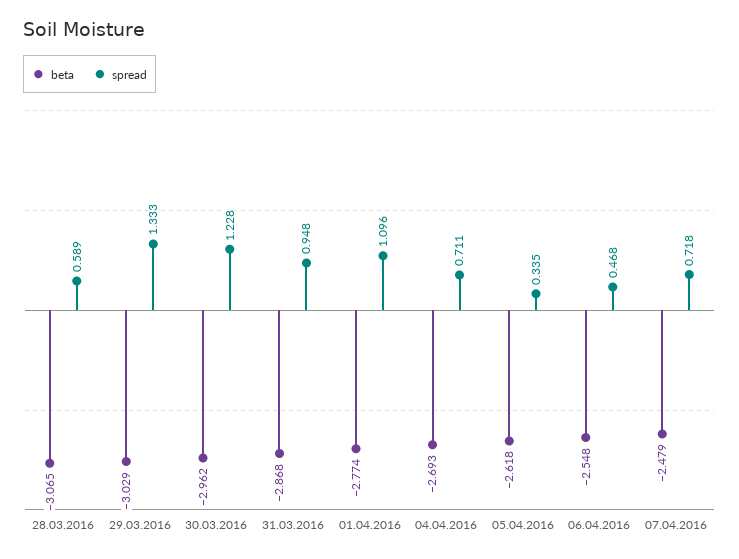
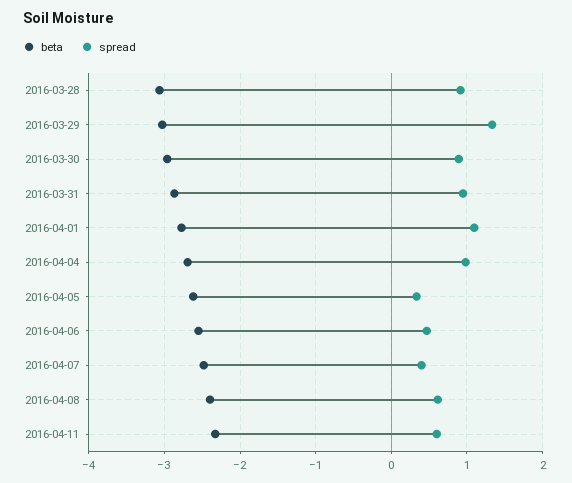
spread, 28.03.2016: 0.589 -> 0.9
spread, 30.03.2016: 1.228 -> 0.9
spread, 04.04.2016: 0.711 -> 1
spread, 07.04.2016: 0.718 -> 0.4
beta, 2016-04-08: none -> -2.4
spread, 2016-04-08: none -> 0.6
beta, 2016-04-11: none -> -2.3
spread, 2016-04-11: none -> 0.6

